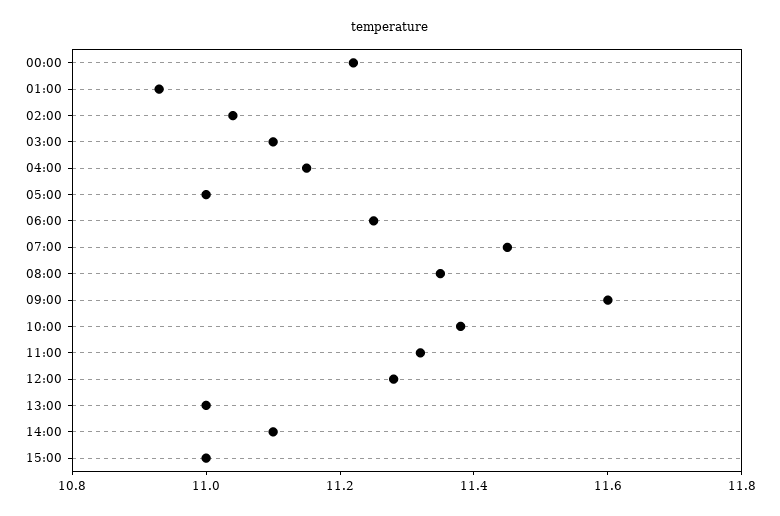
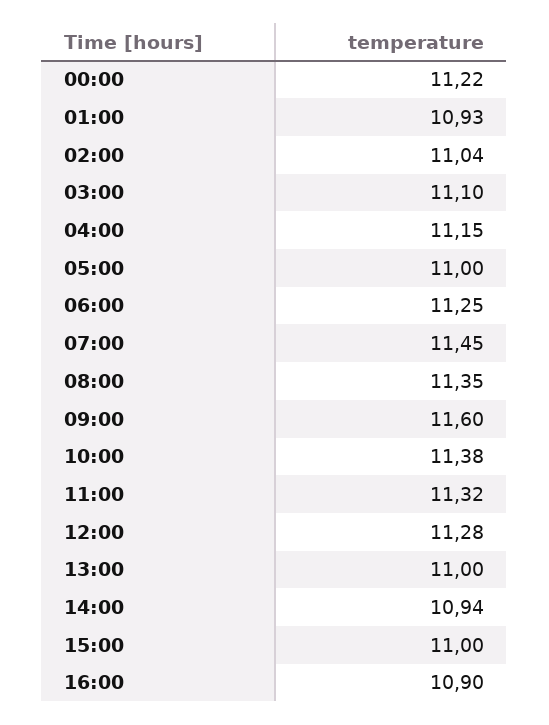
14:00: 11.1 -> 10.94
16:00: none -> 10.9

